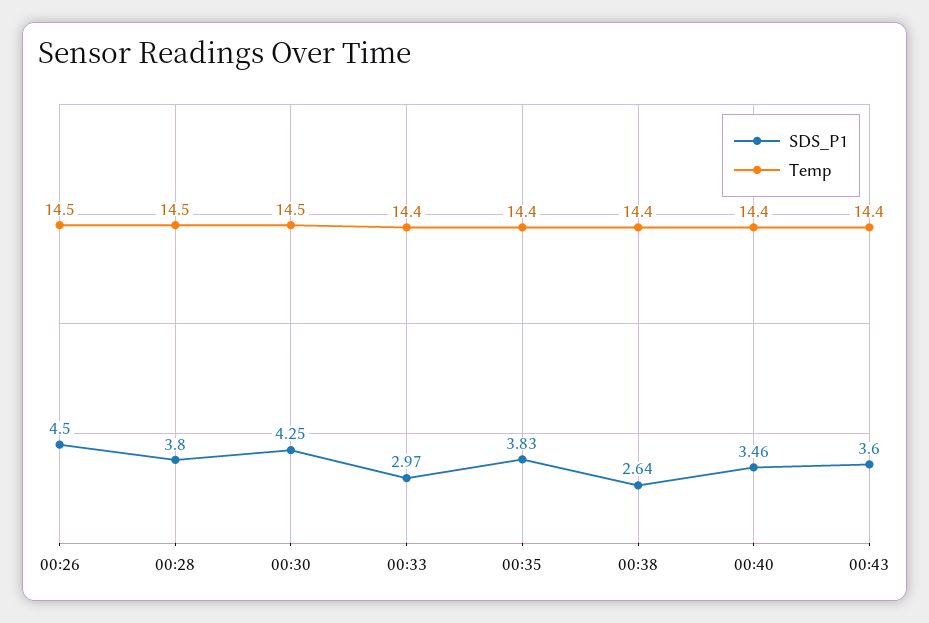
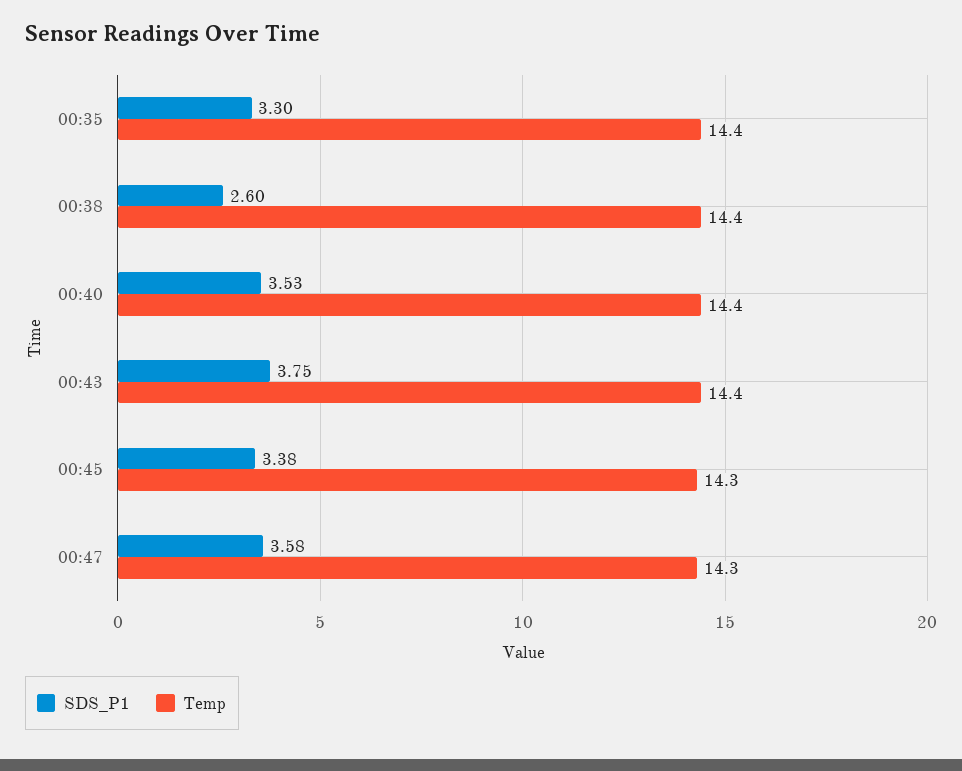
SDS_P1, 00:26: 4.5 -> none
Temp, 00:26: 14.5 -> none
SDS_P1, 00:28: 3.8 -> none
Temp, 00:28: 14.5 -> none
SDS_P1, 00:30: 4.25 -> none
Temp, 00:30: 14.5 -> none
SDS_P1, 00:33: 2.97 -> none
Temp, 00:33: 14.4 -> none
SDS_P1, 00:35: 3.83 -> 3.3
SDS_P1, 00:38: 2.64 -> 2.6
SDS_P1, 00:40: 3.46 -> 3.53
SDS_P1, 00:43: 3.6 -> 3.75
SDS_P1, 00:45: none -> 3.38
Temp, 00:45: none -> 14.3
SDS_P1, 00:47: none -> 3.58
Temp, 00:47: none -> 14.3

